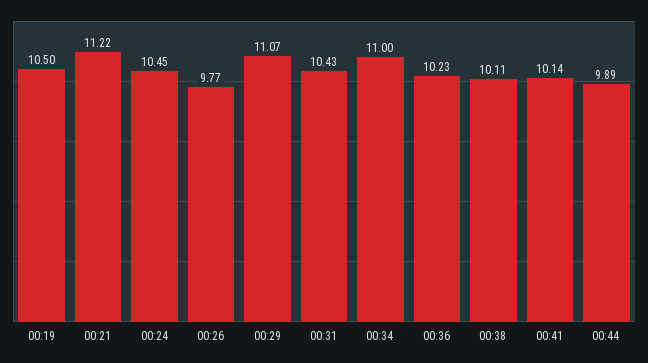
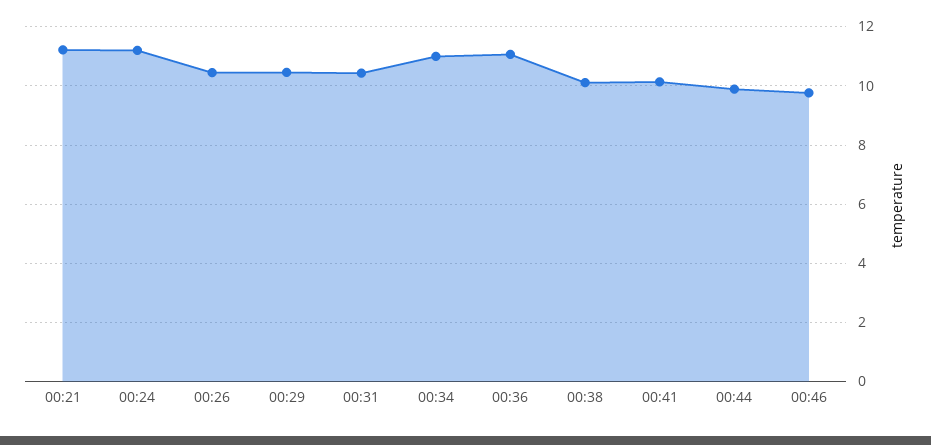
00:19: 10.5 -> none
00:24: 10.45 -> 11.25
00:26: 9.77 -> 10.5
00:29: 11.07 -> 10.5
00:36: 10.23 -> 11
00:46: none -> 9.75

